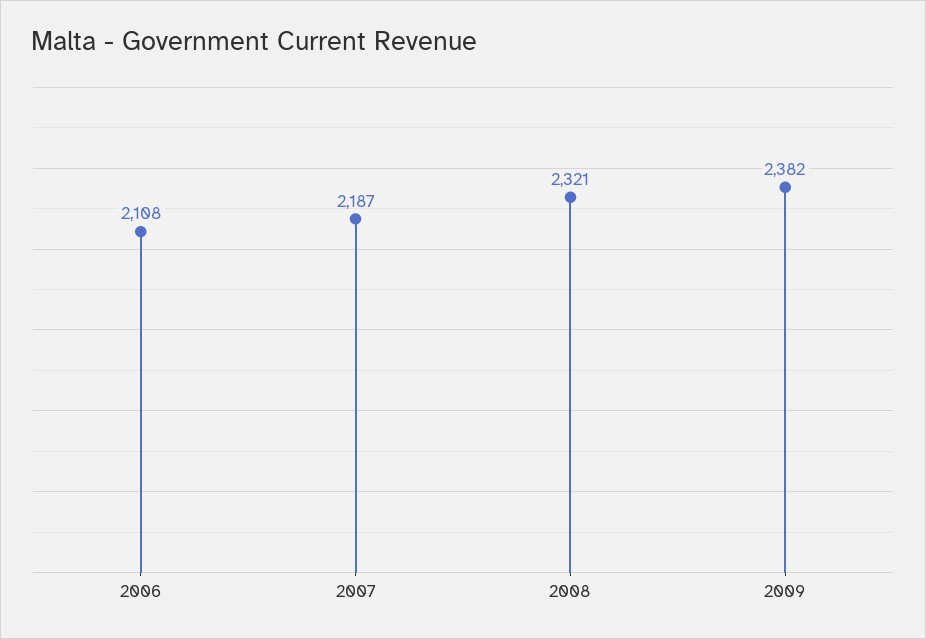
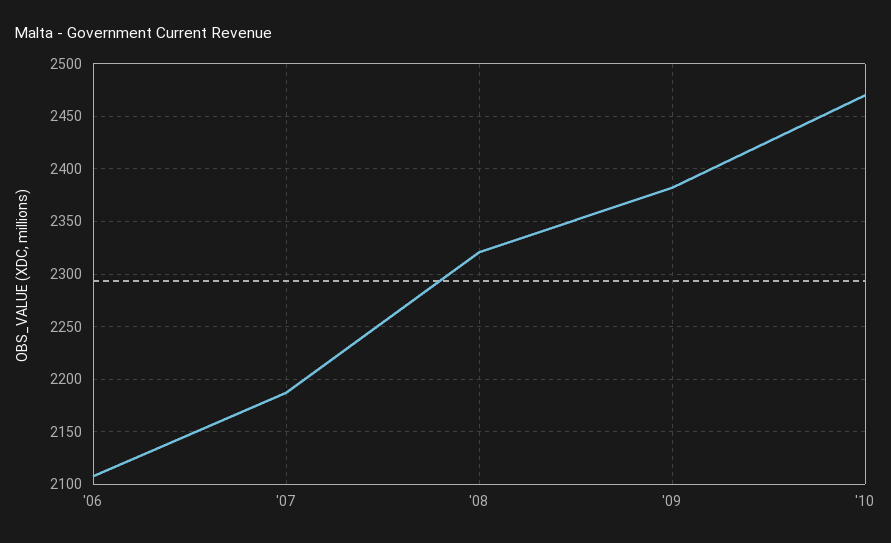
'10: none -> 2470

